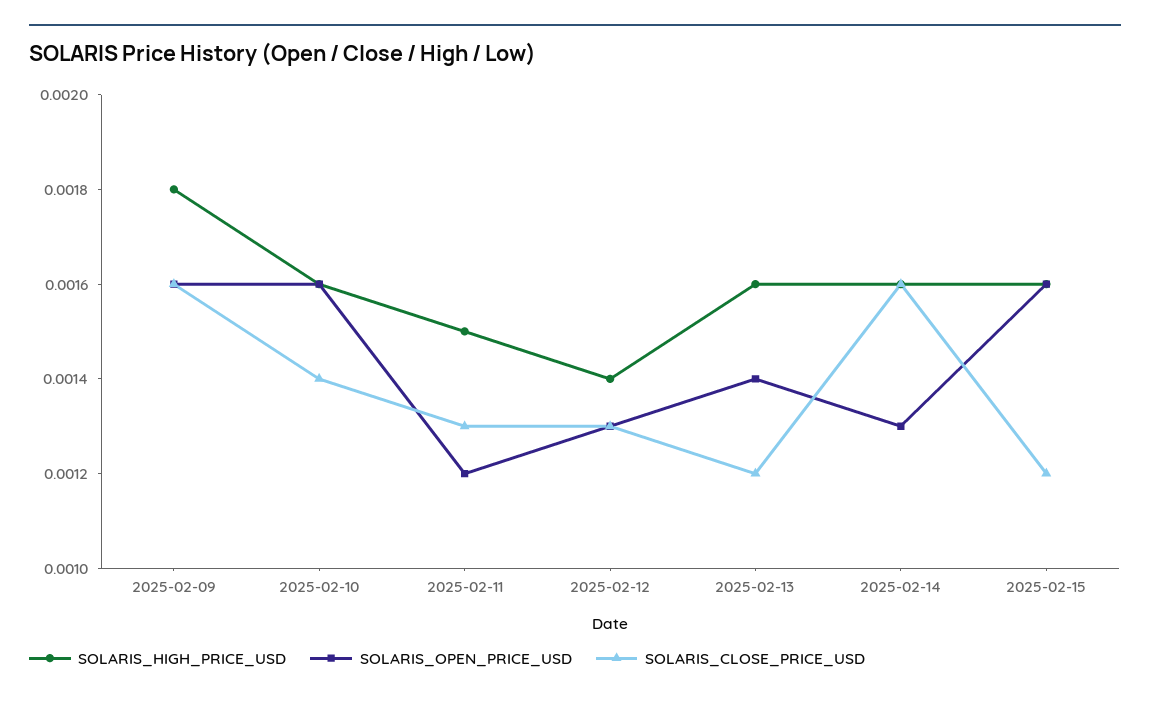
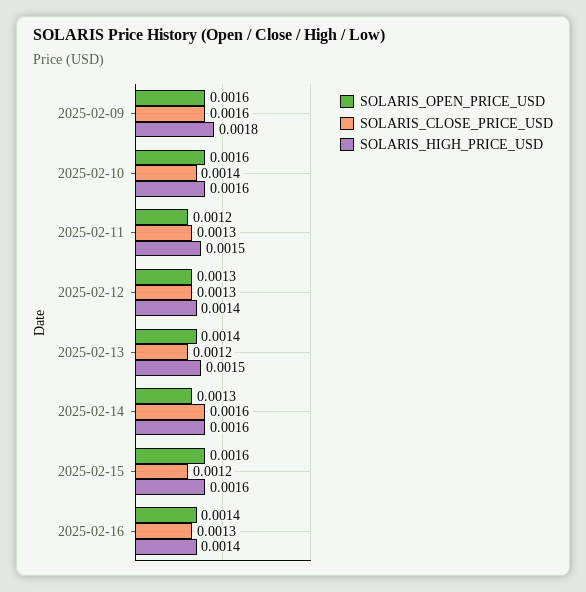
SOLARIS_HIGH_PRICE_USD, 2025-02-13: 0.0016 -> 0.0015
SOLARIS_OPEN_PRICE_USD, 2025-02-16: none -> 0.0014
SOLARIS_CLOSE_PRICE_USD, 2025-02-16: none -> 0.0013
SOLARIS_HIGH_PRICE_USD, 2025-02-16: none -> 0.0014

